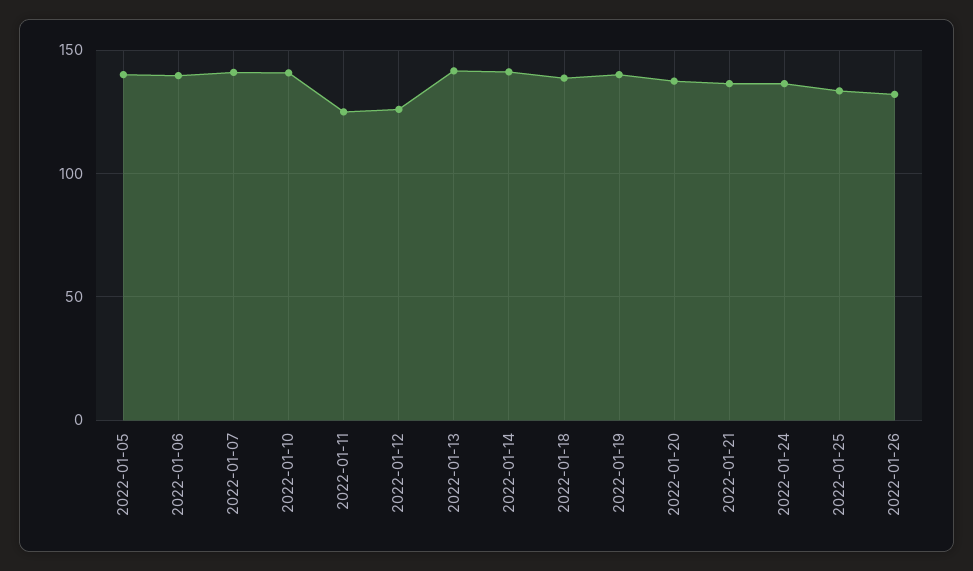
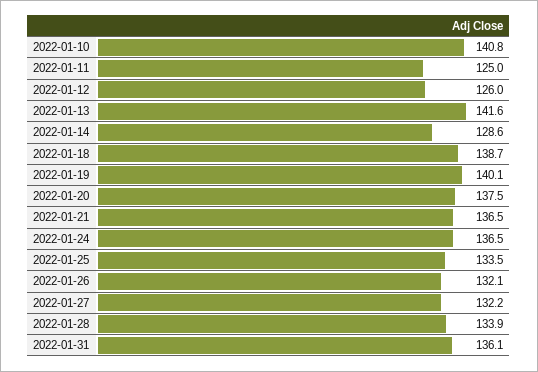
2022-01-05: 140 -> none
2022-01-06: 140 -> none
2022-01-07: 140 -> none
2022-01-14: 140 -> 128.6
2022-01-27: none -> 132.2
2022-01-28: none -> 133.9
2022-01-31: none -> 136.1

